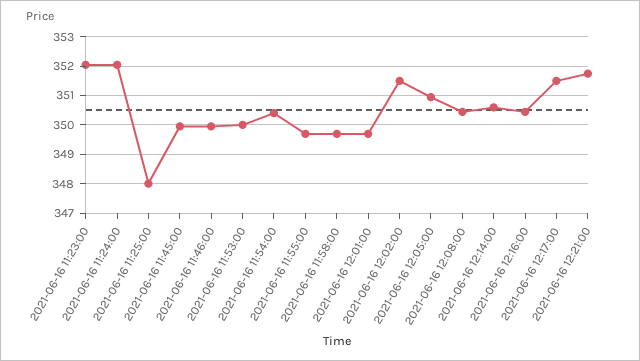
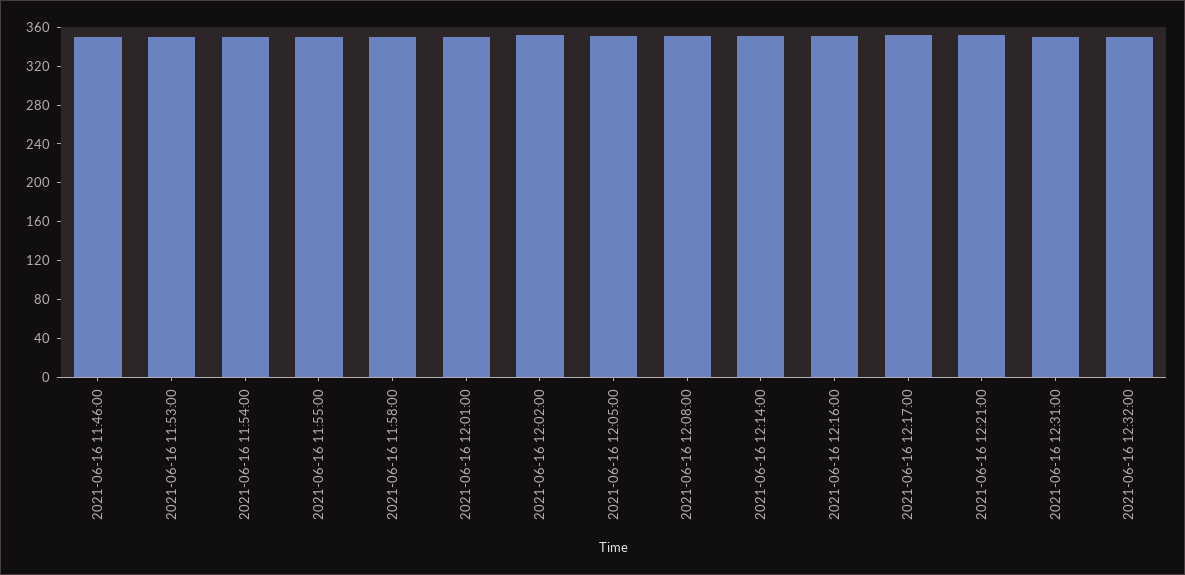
2021-06-16 11:23:00: 352 -> none
2021-06-16 11:24:00: 352 -> none
2021-06-16 11:25:00: 348 -> none
2021-06-16 11:45:00: 350 -> none
2021-06-16 12:31:00: none -> 350
2021-06-16 12:32:00: none -> 350

